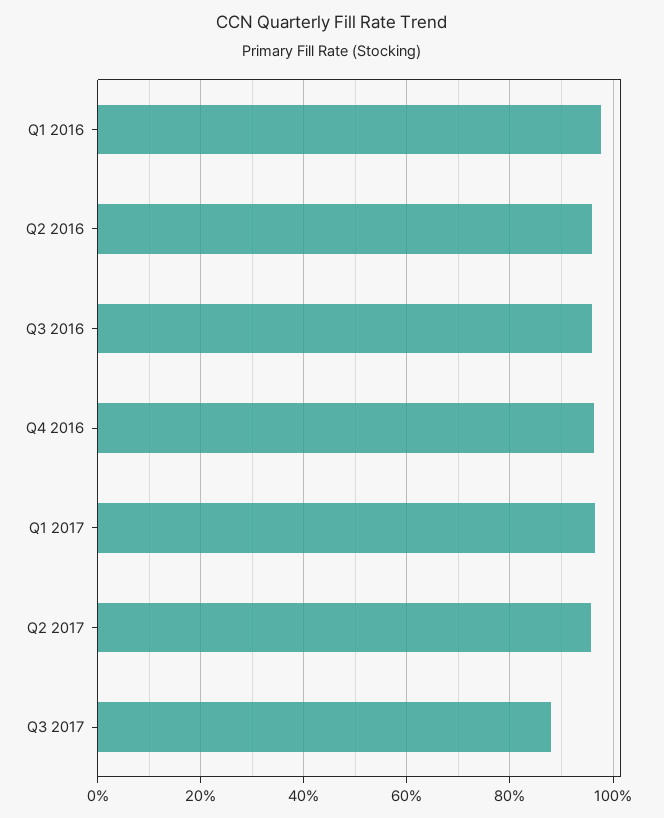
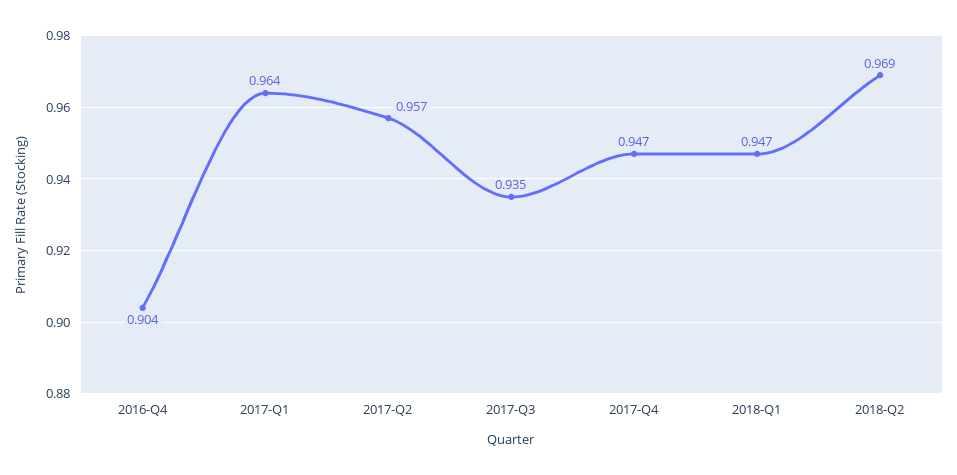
Q1 2016: 0.98 -> none
Q2 2016: 0.96 -> none
Q3 2016: 0.96 -> none
Q4 2016: 0.96 -> 0.904
Q3 2017: 0.88 -> 0.935
2017-Q4: none -> 0.947
2018-Q1: none -> 0.947
2018-Q2: none -> 0.969

